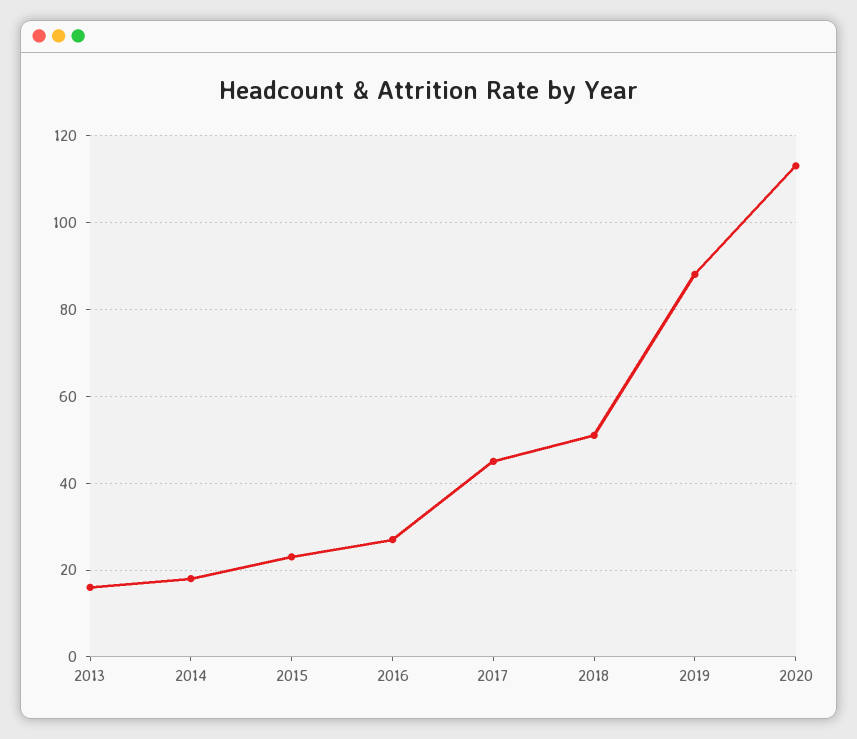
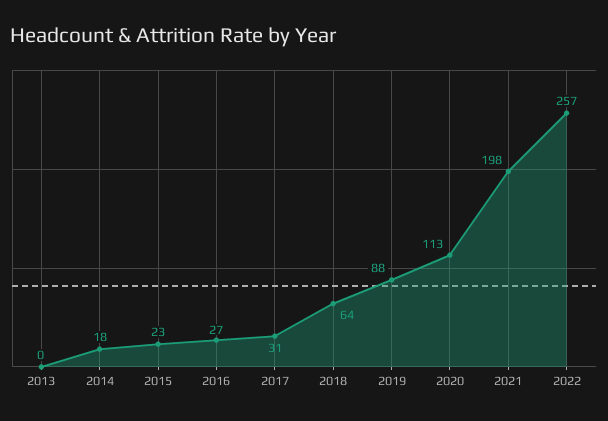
2013: 15 -> 0
2017: 45 -> 31
2018: 50 -> 64
2021: none -> 198
2022: none -> 257

